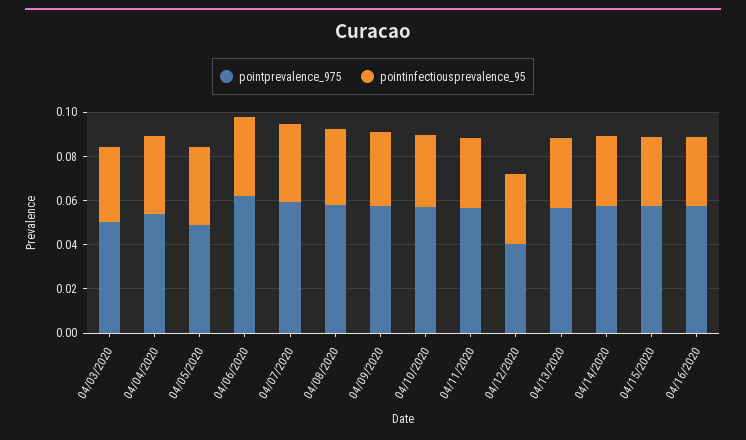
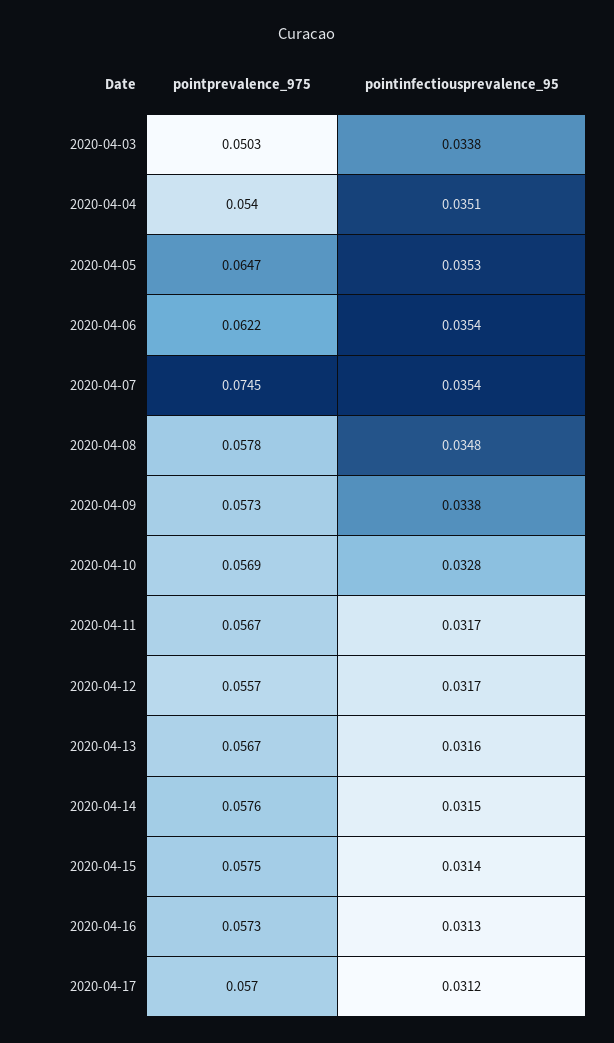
pointprevalence_975, 04/05/2020: 0.05 -> 0.0647
pointprevalence_975, 04/07/2020: 0.06 -> 0.0745
pointprevalence_975, 04/12/2020: 0.04 -> 0.0557
pointprevalence_975, 2020-04-17: none -> 0.057
pointinfectiousprevalence_95, 2020-04-17: none -> 0.0312

